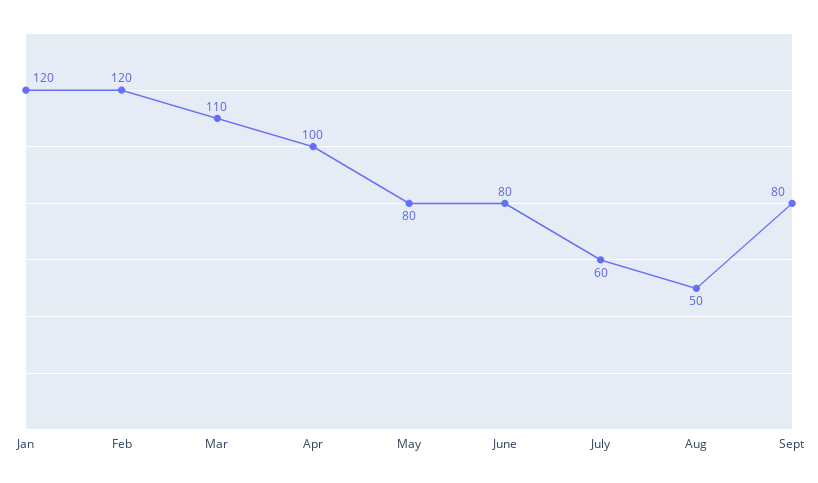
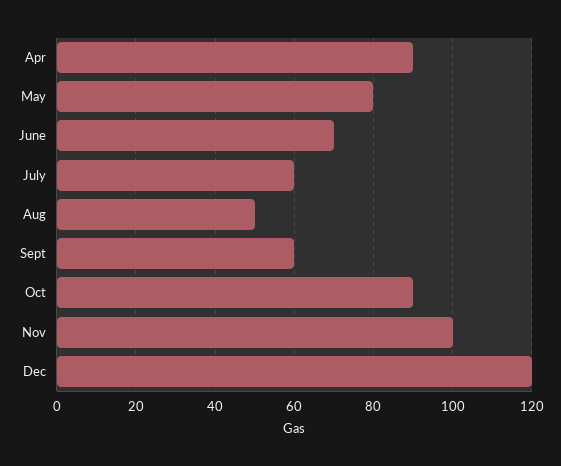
Jan: 120 -> none
Feb: 120 -> none
Mar: 110 -> none
Apr: 100 -> 90
June: 80 -> 70
Sept: 80 -> 60
Oct: none -> 90
Nov: none -> 100
Dec: none -> 120

